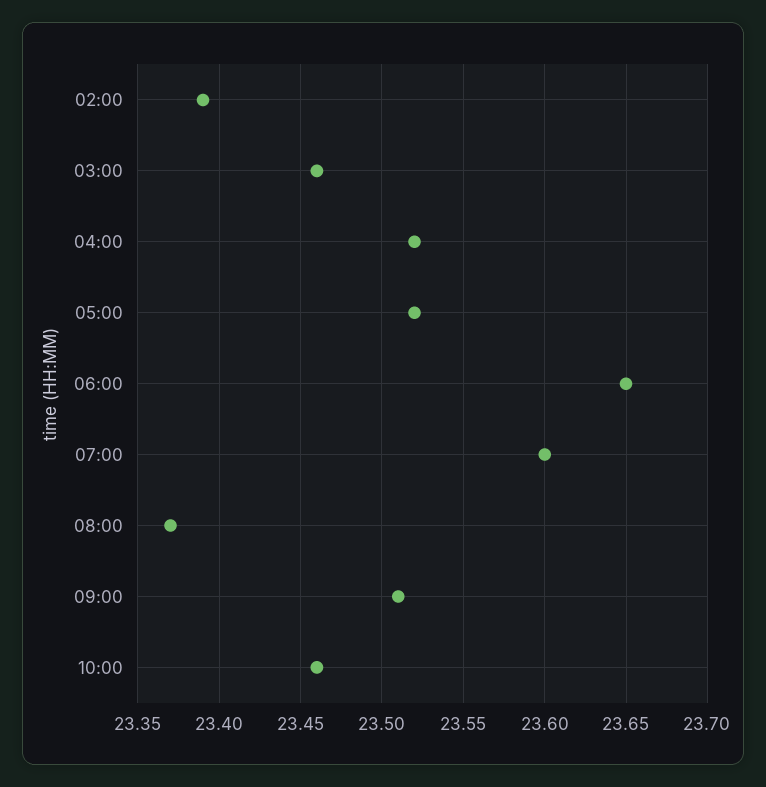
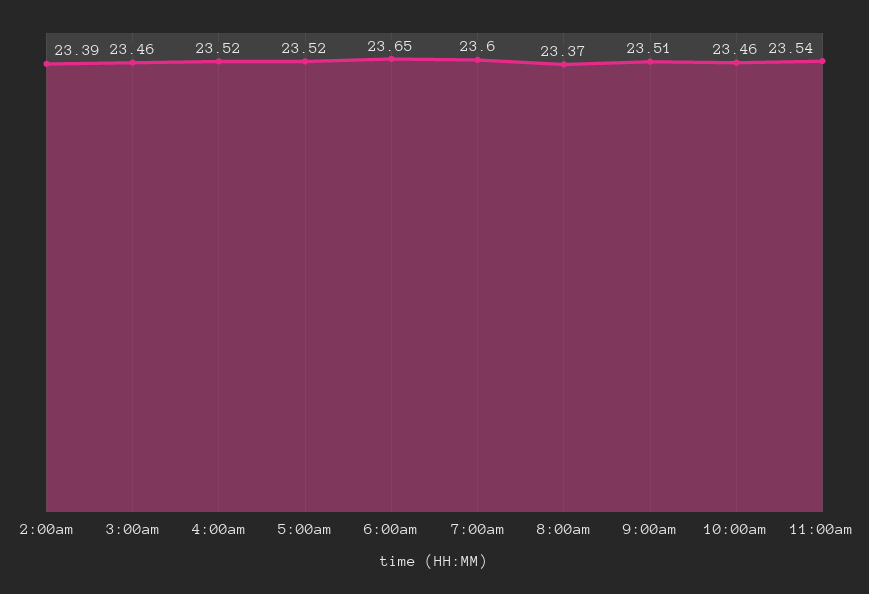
11:00am: none -> 23.54

